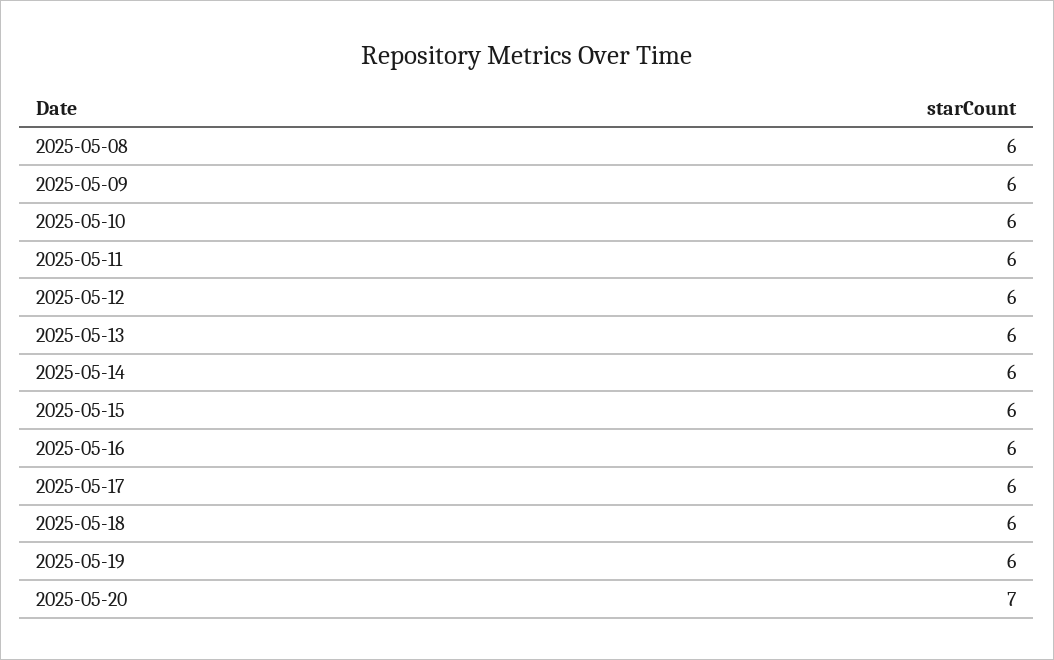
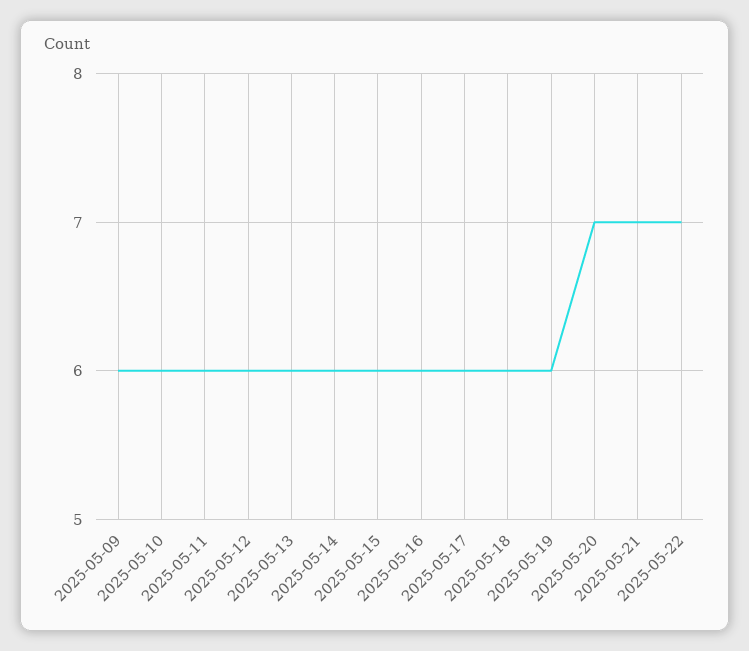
2025-05-08: 6 -> none
2025-05-21: none -> 7
2025-05-22: none -> 7

